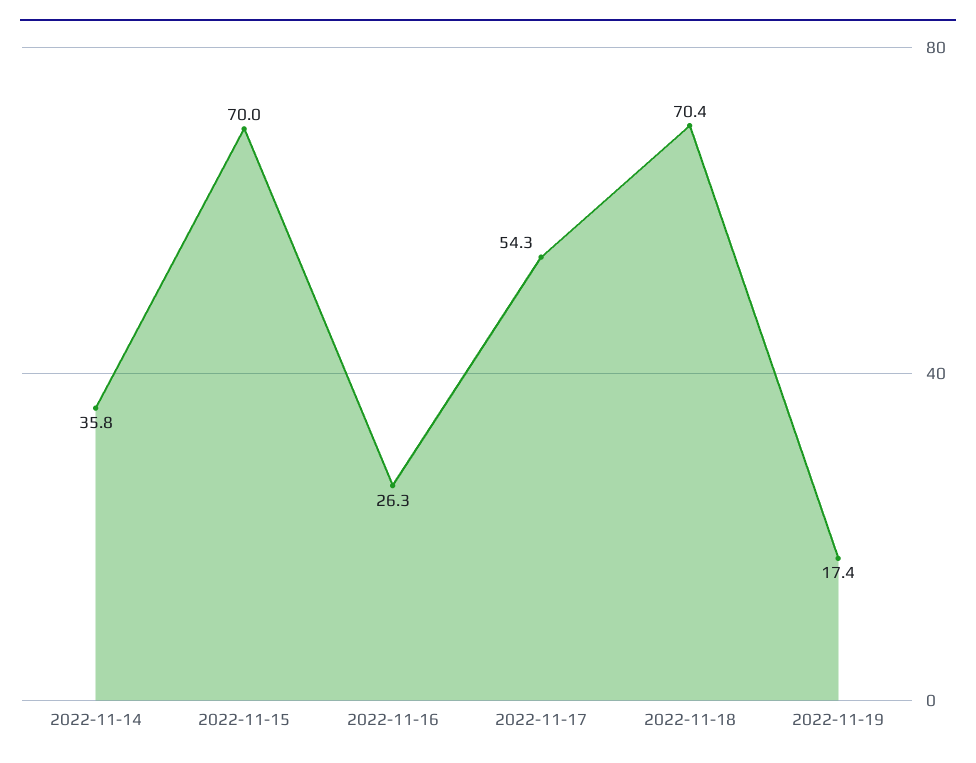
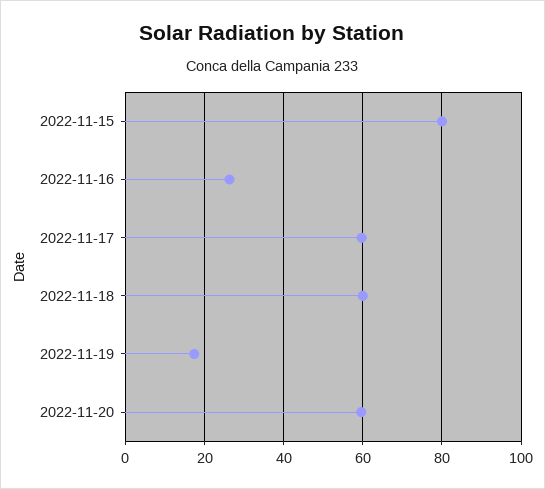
2022-11-14: 35.8 -> none
2022-11-15: 70 -> 80
2022-11-17: 54.3 -> 60
2022-11-18: 70.4 -> 60
2022-11-20: none -> 60

